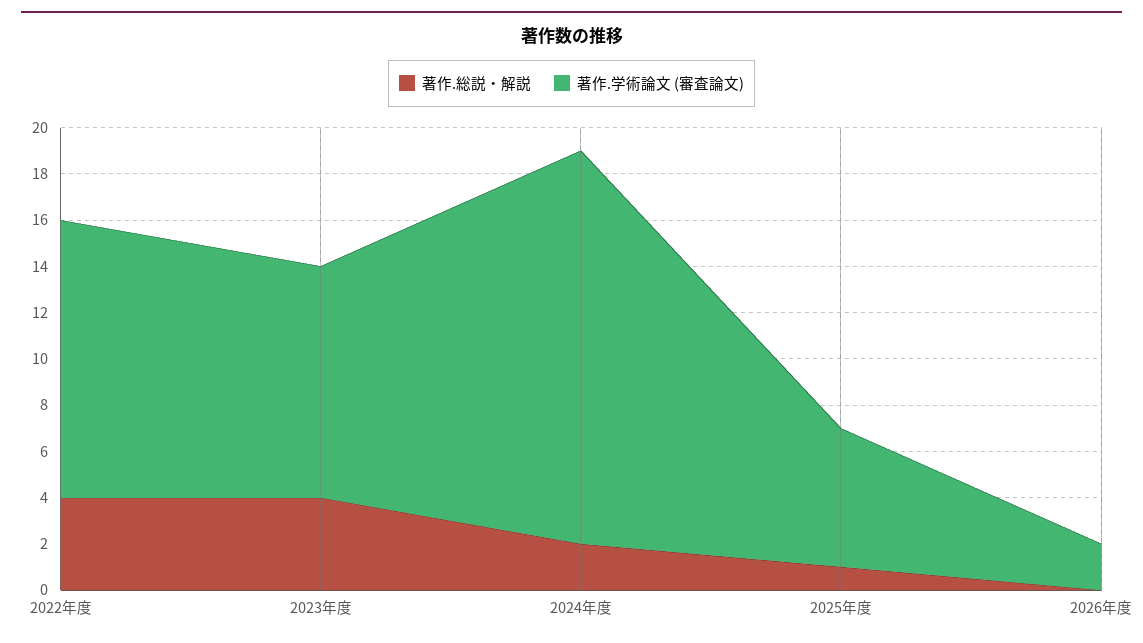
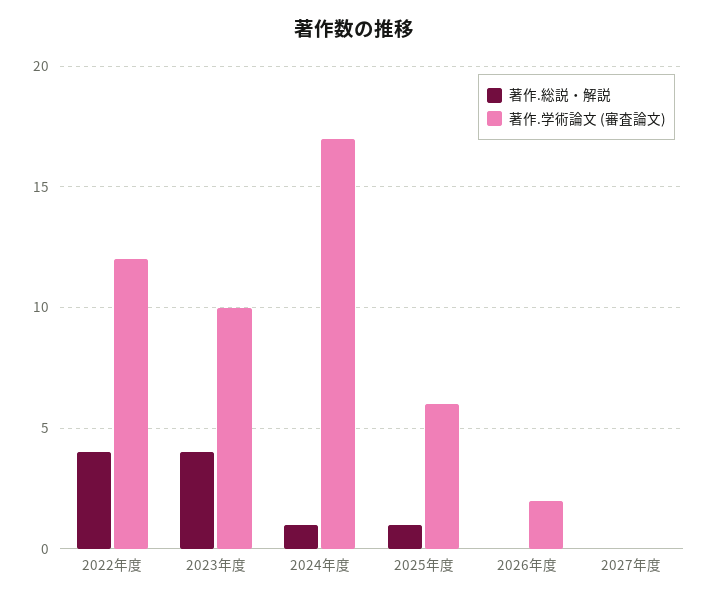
著作.総説・解説, 2024年度: 2 -> 1
著作.総説・解説, 2027年度: none -> 0
著作.学術論文 (審査論文), 2027年度: none -> 0

